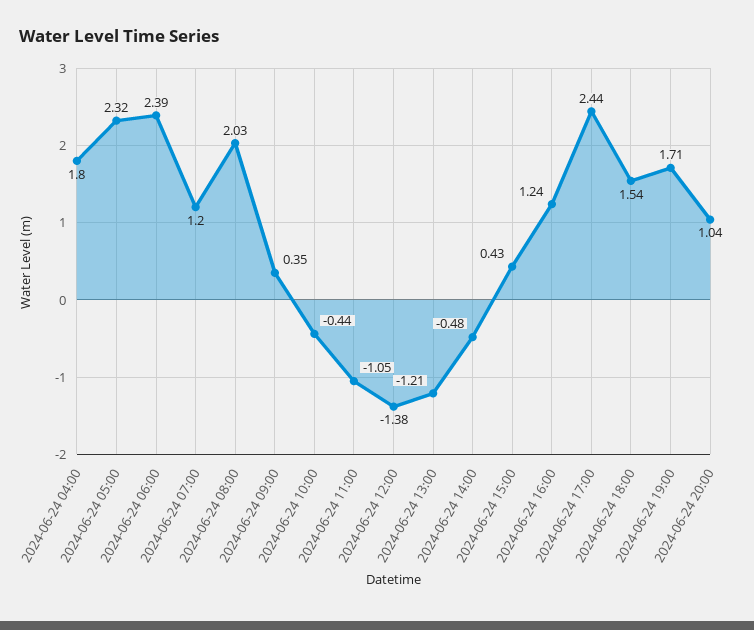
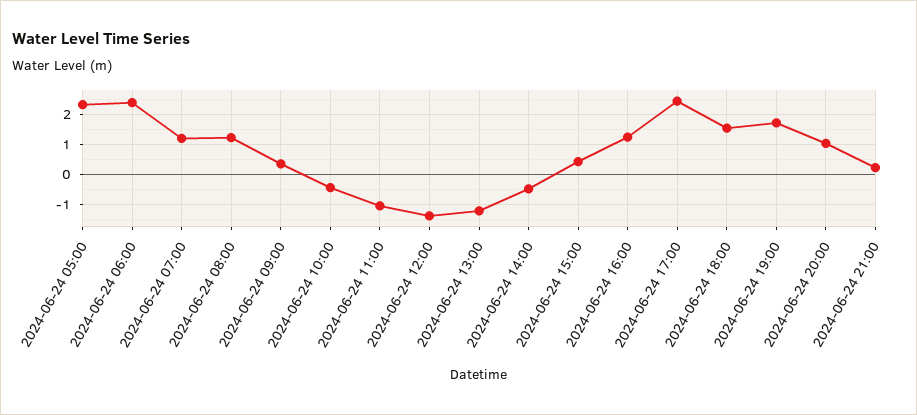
2024-06-24 04:00: 1.8 -> none
2024-06-24 08:00: 2.03 -> 1.2
2024-06-24 21:00: none -> 0.2

